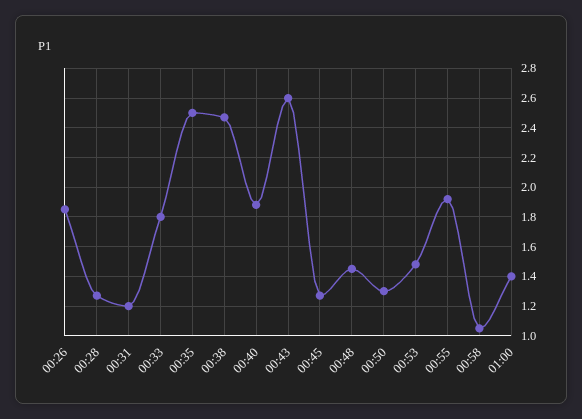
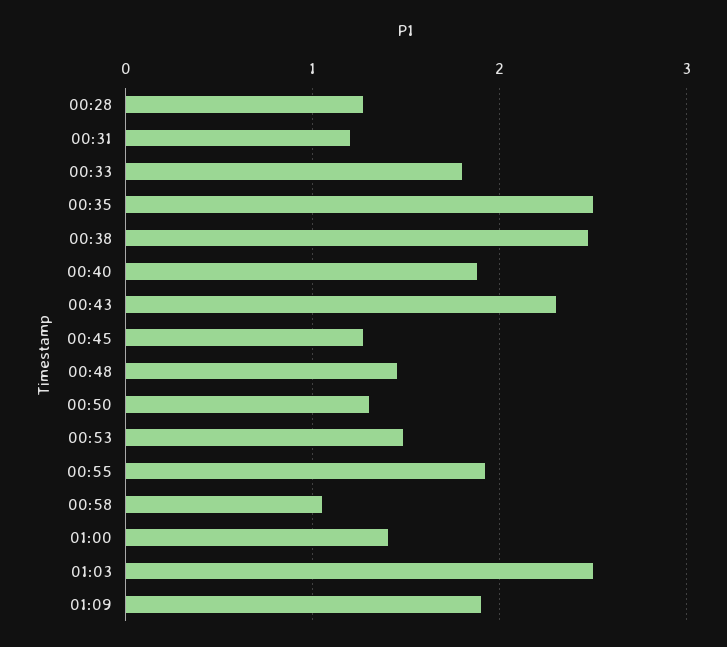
00:26: 1.85 -> none
00:43: 2.6 -> 2.3
01:03: none -> 2.5
01:09: none -> 1.9

